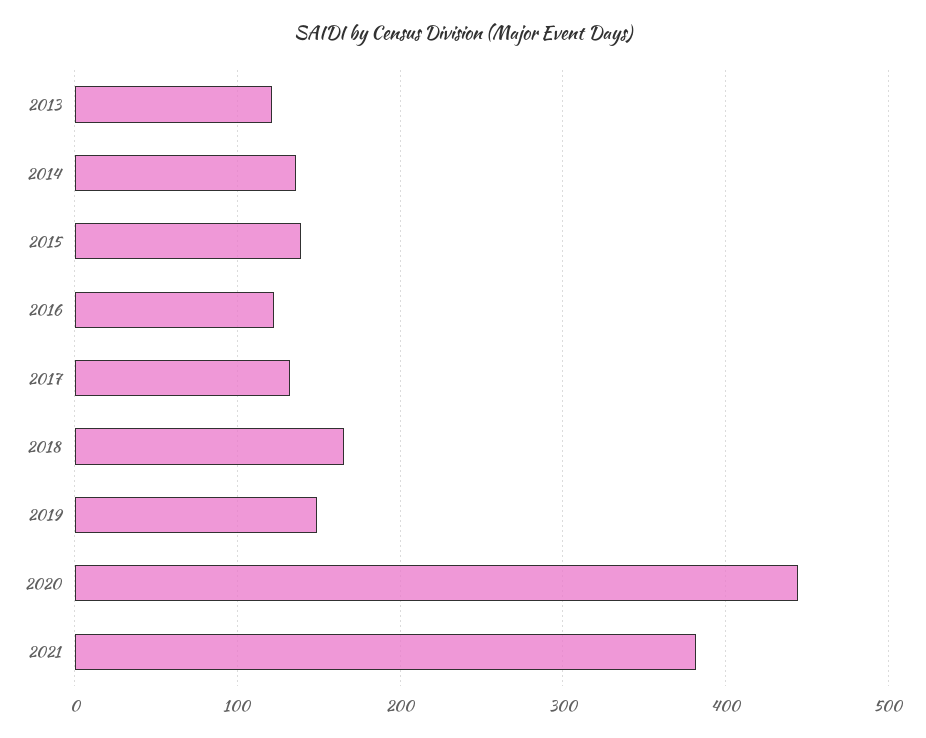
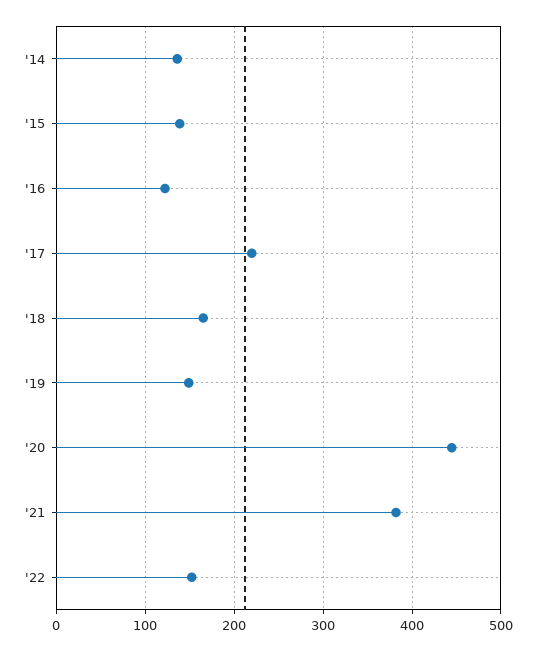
2013: 120 -> none
2017: 130 -> 220
'22: none -> 150

